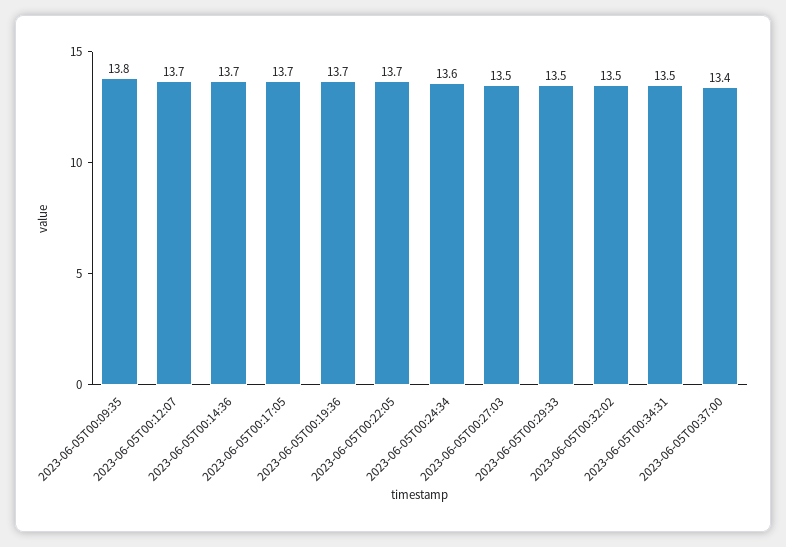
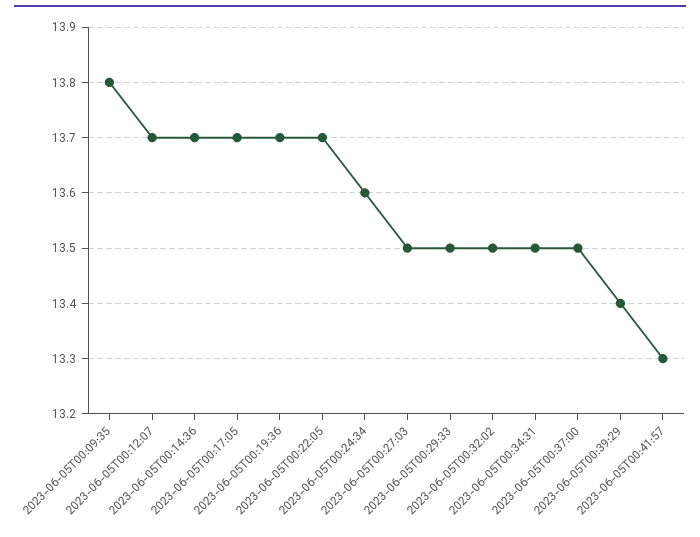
2023-06-05T00:37:00: 13.4 -> 13.5
2023-06-05T00:39:29: none -> 13.4
2023-06-05T00:41:57: none -> 13.3

